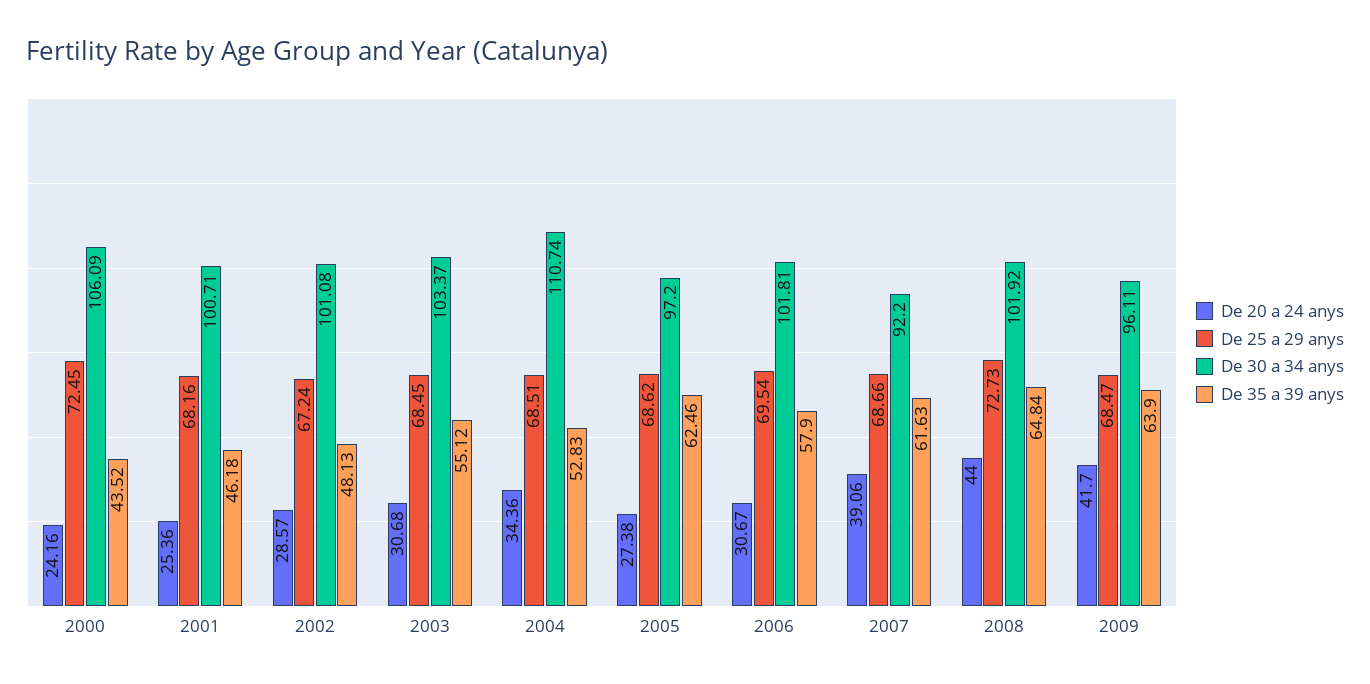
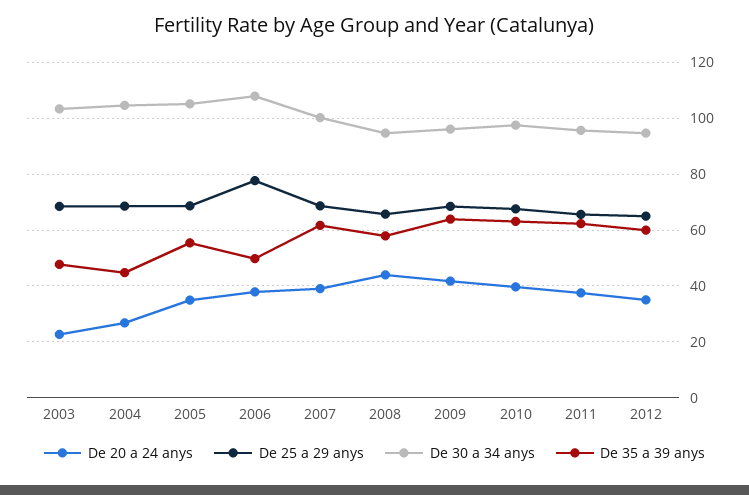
De 20 a 24 anys, 2000: 24.16 -> none
De 25 a 29 anys, 2000: 72.45 -> none
De 30 a 34 anys, 2000: 106.09 -> none
De 35 a 39 anys, 2000: 43.52 -> none
De 20 a 24 anys, 2001: 25.36 -> none
De 25 a 29 anys, 2001: 68.16 -> none
De 30 a 34 anys, 2001: 100.71 -> none
De 35 a 39 anys, 2001: 46.18 -> none
De 20 a 24 anys, 2002: 28.57 -> none
De 25 a 29 anys, 2002: 67.24 -> none
De 30 a 34 anys, 2002: 101.08 -> none
De 35 a 39 anys, 2002: 48.13 -> none
De 20 a 24 anys, 2003: 30.68 -> 22.5
De 35 a 39 anys, 2003: 55.12 -> 47.5
De 20 a 24 anys, 2004: 34.36 -> 27.5
De 30 a 34 anys, 2004: 110.74 -> 105
De 35 a 39 anys, 2004: 52.83 -> 45
De 20 a 24 anys, 2005: 27.38 -> 35
De 30 a 34 anys, 2005: 97.2 -> 105
De 35 a 39 anys, 2005: 62.46 -> 55
De 20 a 24 anys, 2006: 30.67 -> 37.5
De 25 a 29 anys, 2006: 69.54 -> 77.5
De 30 a 34 anys, 2006: 101.81 -> 107.5
De 35 a 39 anys, 2006: 57.9 -> 50
De 30 a 34 anys, 2007: 92.2 -> 100
De 25 a 29 anys, 2008: 72.73 -> 65
De 30 a 34 anys, 2008: 101.92 -> 95
De 35 a 39 anys, 2008: 64.84 -> 57.5
De 20 a 24 anys, 2010: none -> 40
De 25 a 29 anys, 2010: none -> 67.5
De 30 a 34 anys, 2010: none -> 97.5
De 35 a 39 anys, 2010: none -> 62.5
De 20 a 24 anys, 2011: none -> 37.5
De 25 a 29 anys, 2011: none -> 65
De 30 a 34 anys, 2011: none -> 95
De 35 a 39 anys, 2011: none -> 62.5
De 20 a 24 anys, 2012: none -> 35
De 25 a 29 anys, 2012: none -> 65
De 30 a 34 anys, 2012: none -> 95
De 35 a 39 anys, 2012: none -> 60

